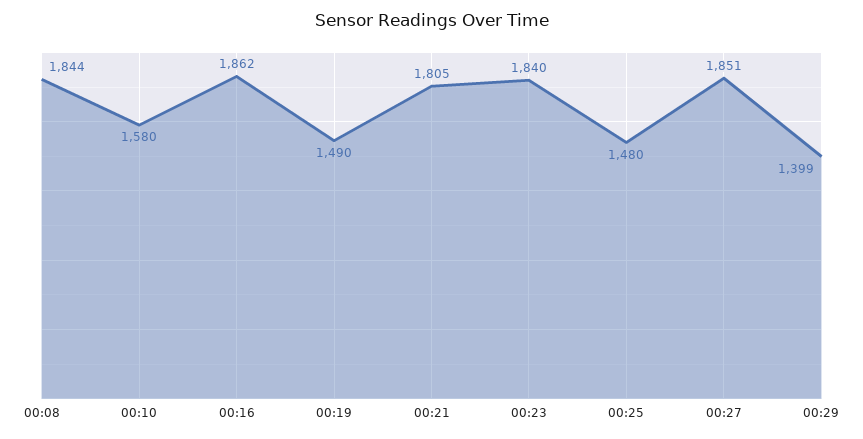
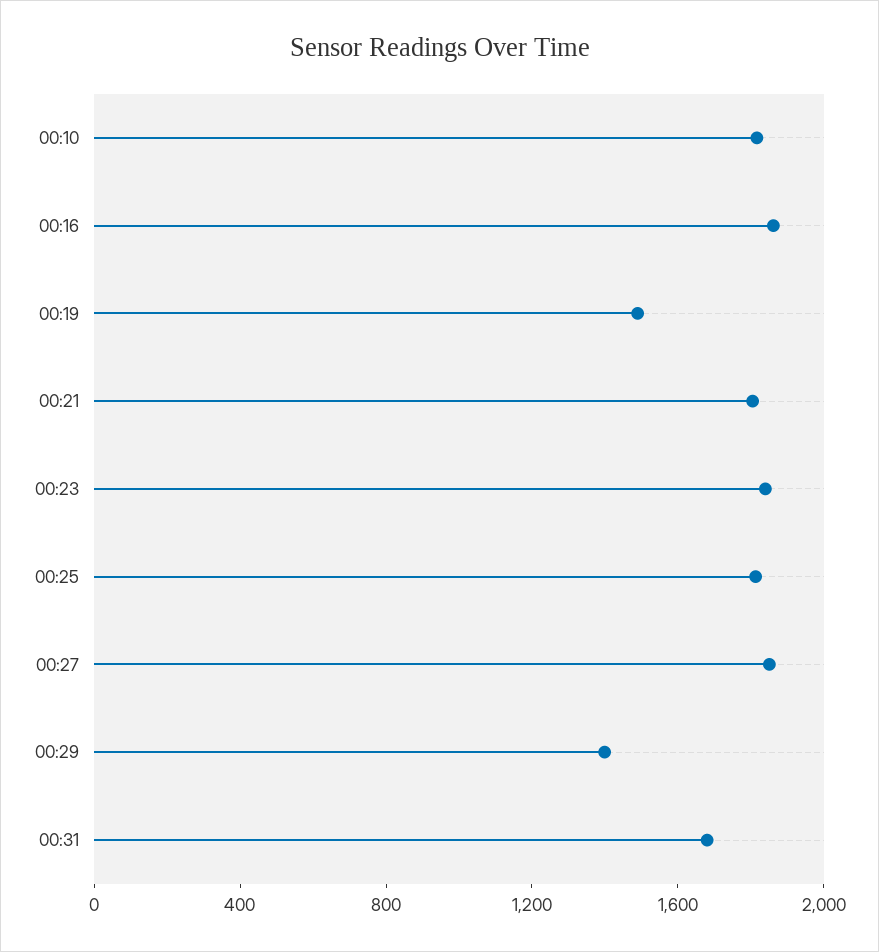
00:08: 1844 -> none
00:10: 1580 -> 1800
00:25: 1480 -> 1800
00:31: none -> 1700

